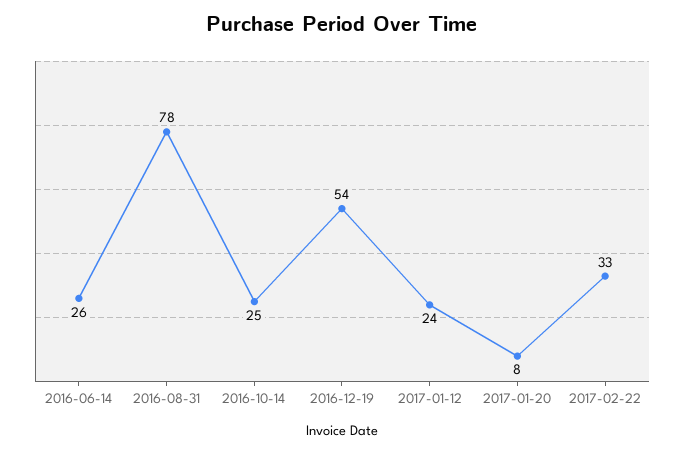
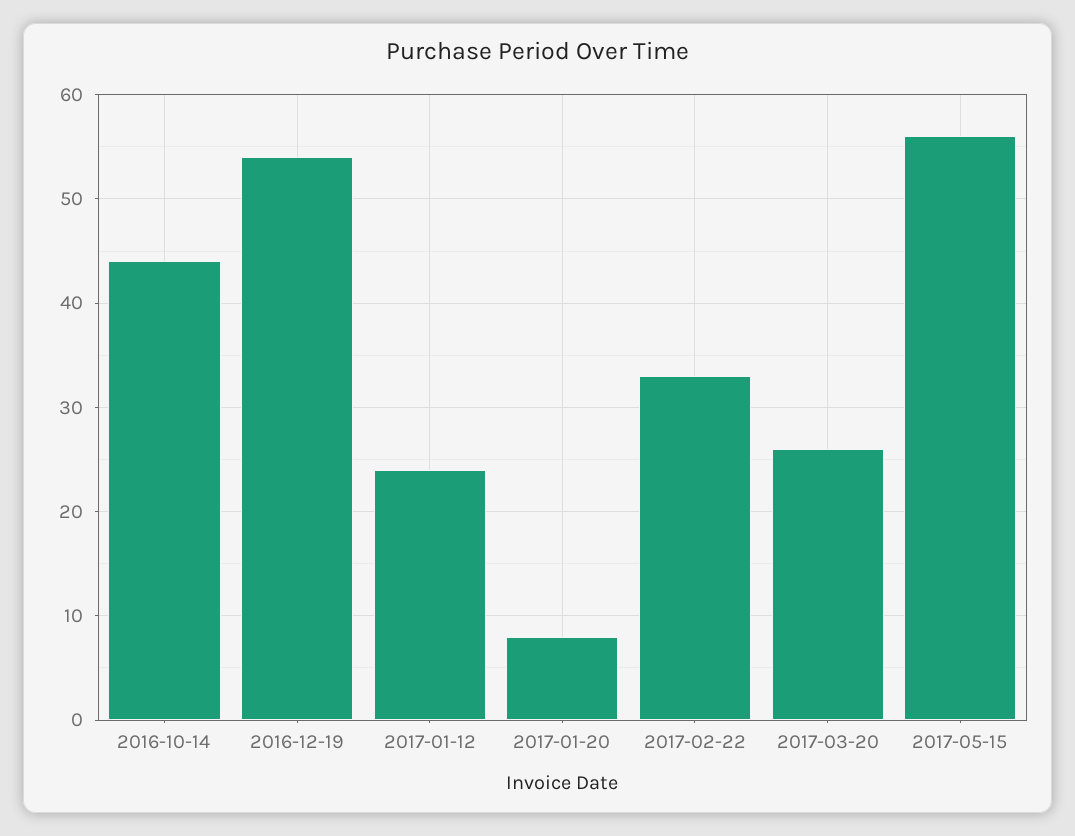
2016-06-14: 26 -> none
2016-08-31: 78 -> none
2016-10-14: 25 -> 44
2017-03-20: none -> 26
2017-05-15: none -> 56

